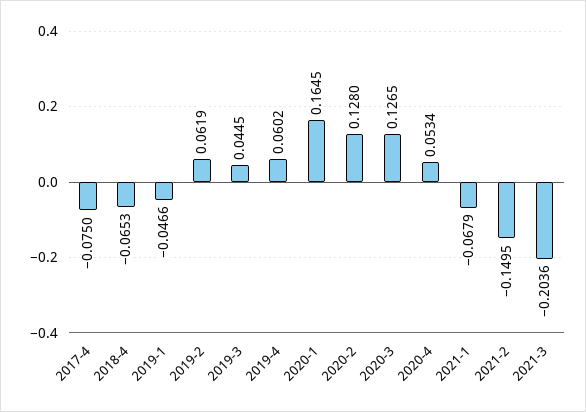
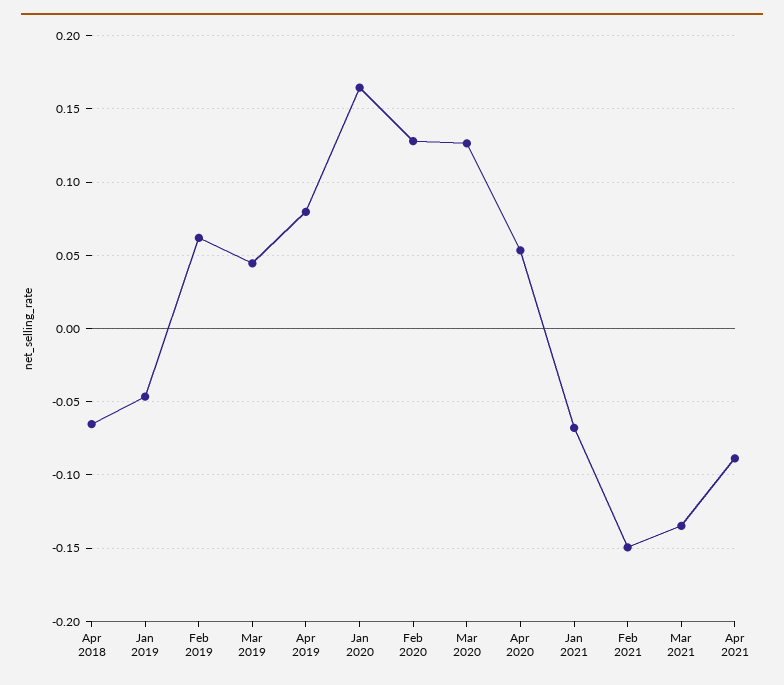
2017-4: -0.075 -> none
2019-4: 0.0602 -> 0.08
2021-3: -0.2036 -> -0.135
Apr 2021: none -> -0.09

